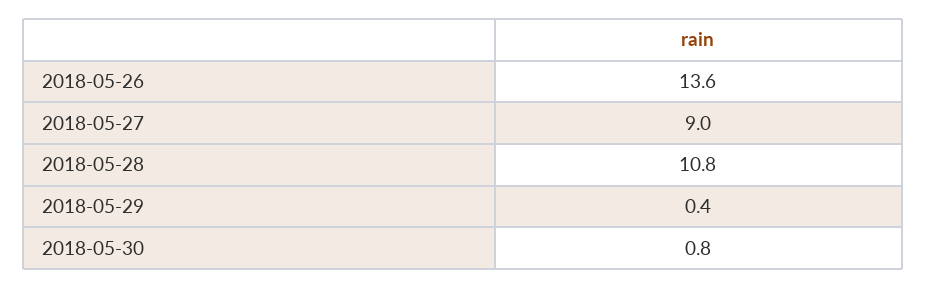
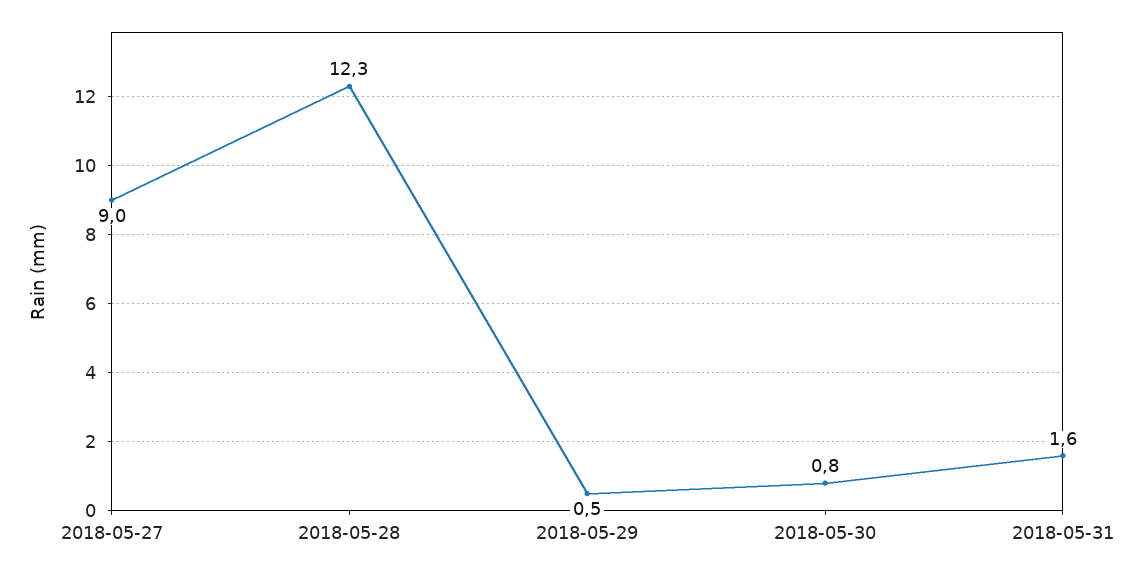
2018-05-26: 13.6 -> none
2018-05-28: 10.8 -> 12.3
2018-05-29: 0.4 -> 0.5
2018-05-31: none -> 1.6

